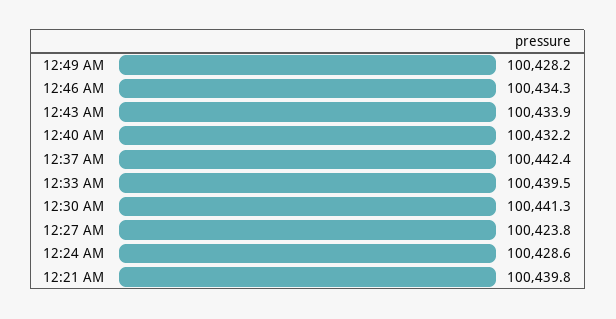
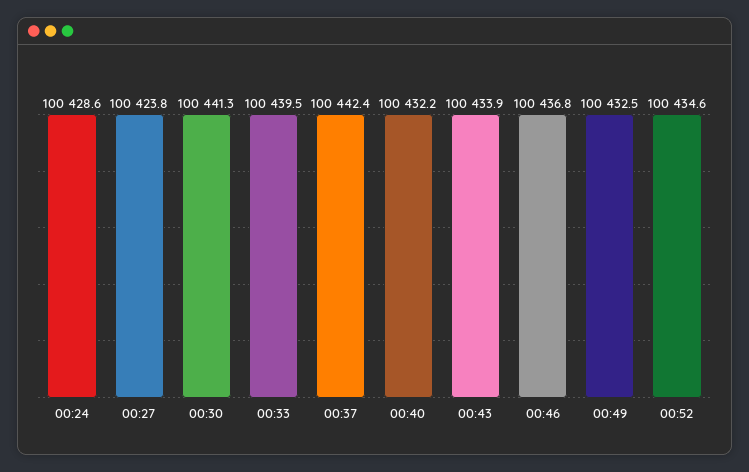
12:49 AM: 100428.2 -> 100432.5
12:46 AM: 100434.3 -> 100436.8
12:21 AM: 100439.8 -> none
00:52: none -> 100434.6

